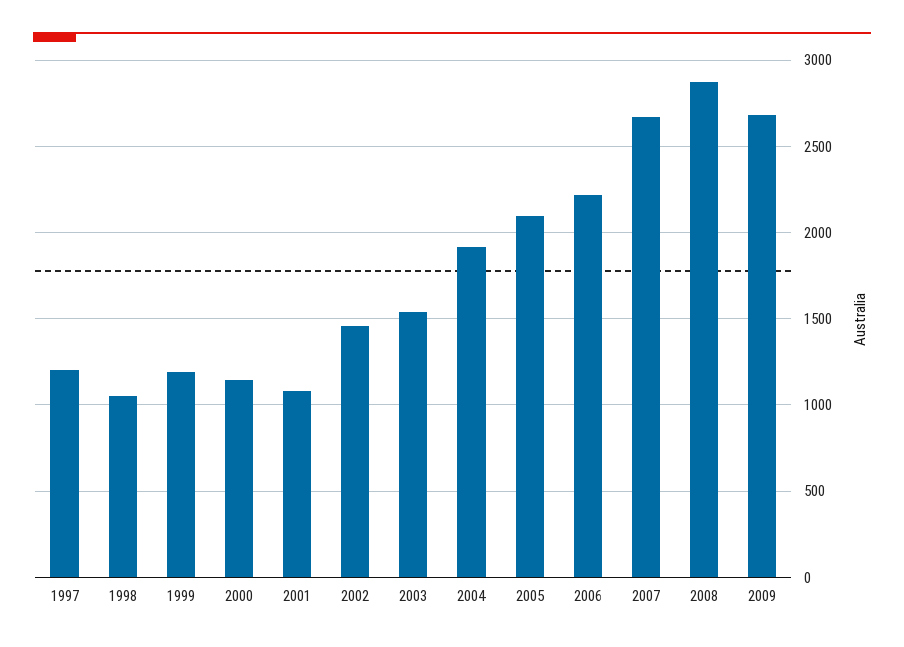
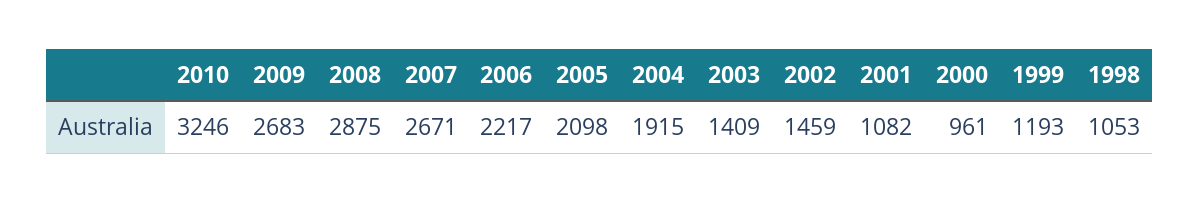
1997: 1200 -> none
2000: 1150 -> 961
2003: 1550 -> 1409
2010: none -> 3246

